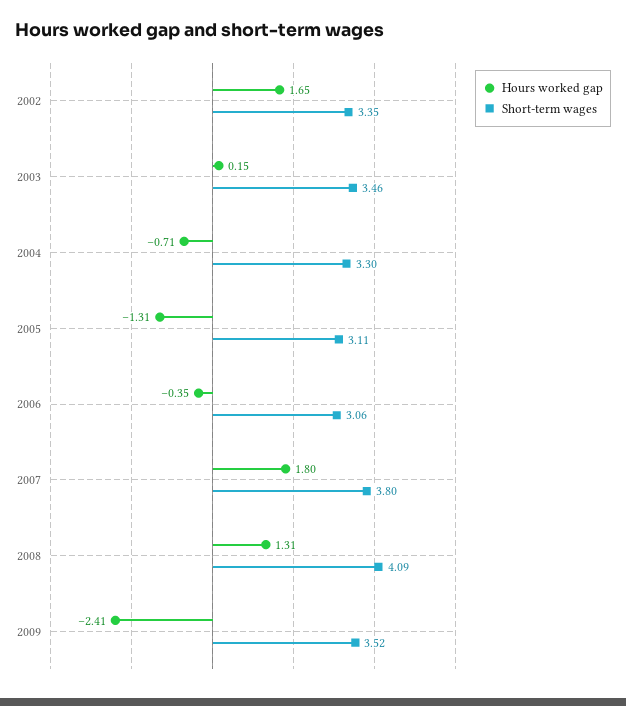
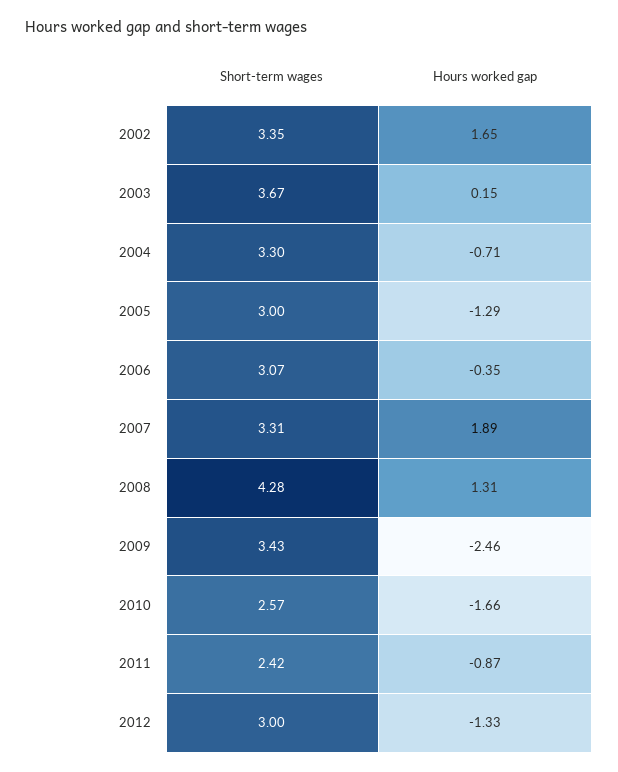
Short-term wages, 2003: 3.46 -> 3.67
Hours worked gap, 2005: -1.31 -> -1.29
Short-term wages, 2005: 3.11 -> 3
Short-term wages, 2006: 3.06 -> 3.07
Hours worked gap, 2007: 1.8 -> 1.89
Short-term wages, 2007: 3.8 -> 3.31
Short-term wages, 2008: 4.09 -> 4.28
Hours worked gap, 2009: -2.41 -> -2.46
Short-term wages, 2009: 3.52 -> 3.43
Short-term wages, 2010: none -> 2.57
Hours worked gap, 2010: none -> -1.66
Short-term wages, 2011: none -> 2.42
Hours worked gap, 2011: none -> -0.87
Short-term wages, 2012: none -> 3
Hours worked gap, 2012: none -> -1.33

